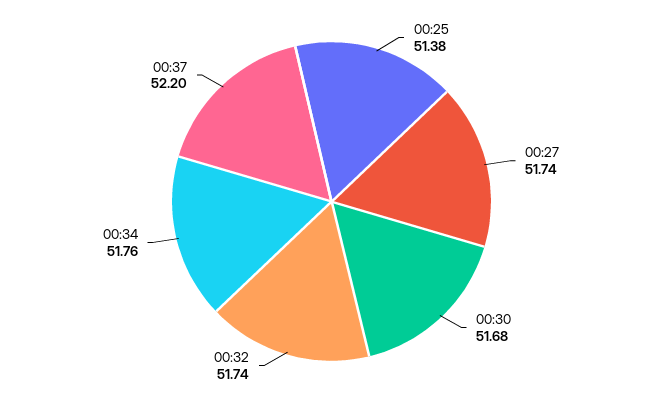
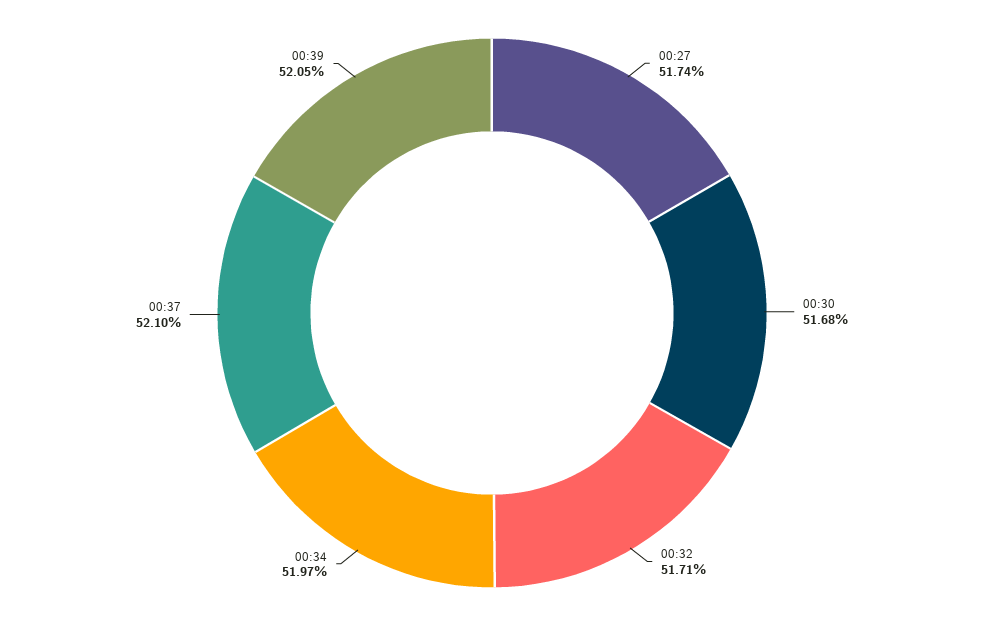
00:25: 51.38 -> none
00:32: 51.74 -> 51.71
00:34: 51.76 -> 51.97
00:37: 52.2 -> 52.1
00:39: none -> 52.05

